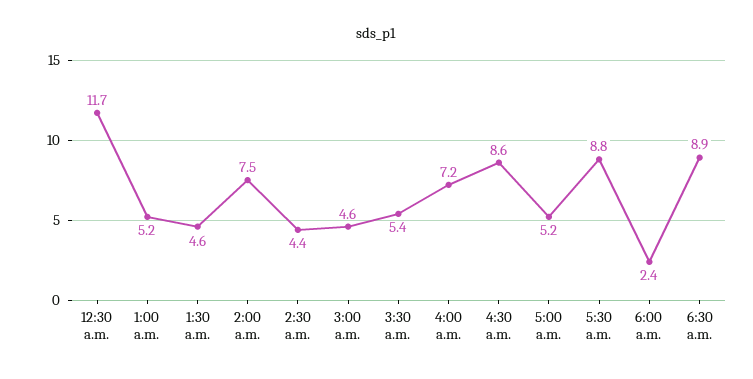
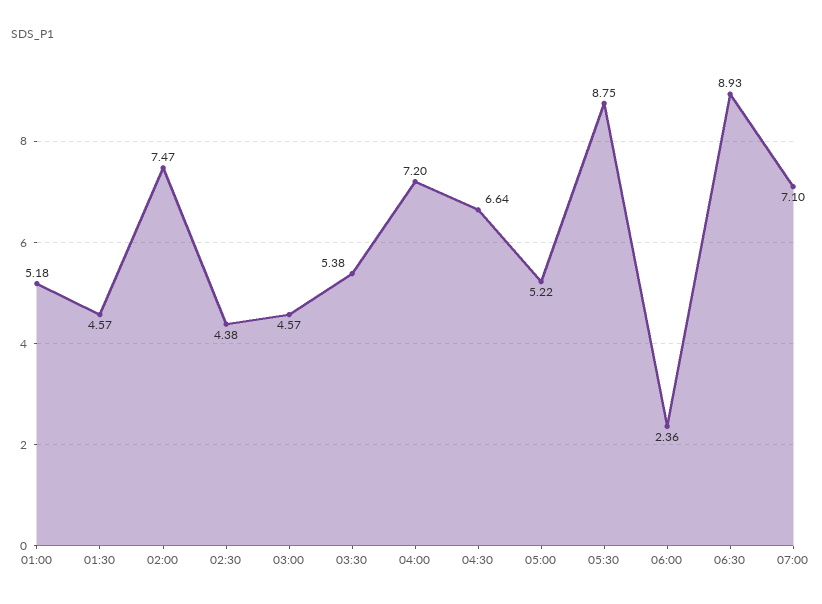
12:30 a.m.: 11.7 -> none
4:30 a.m.: 8.6 -> 6.64
07:00: none -> 7.1

